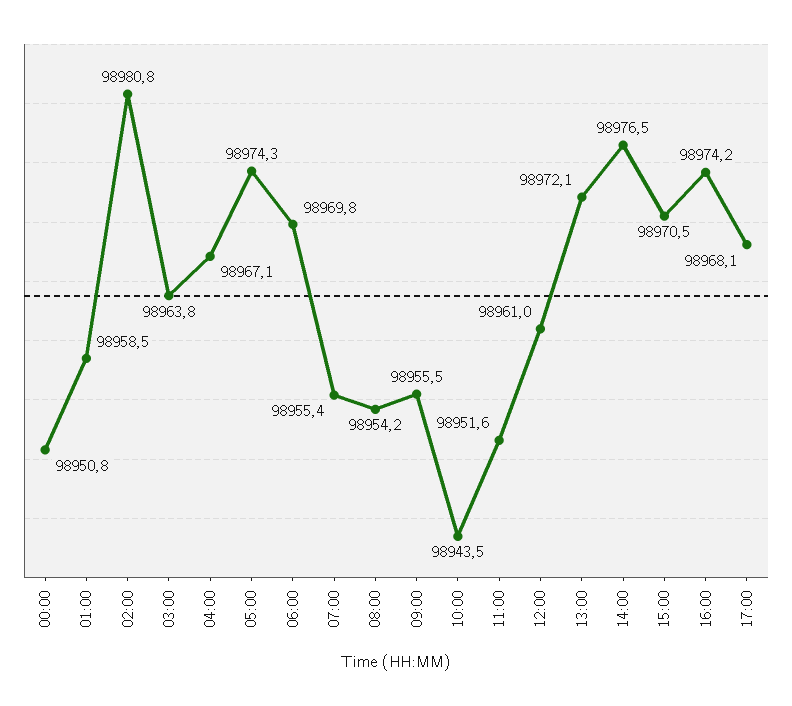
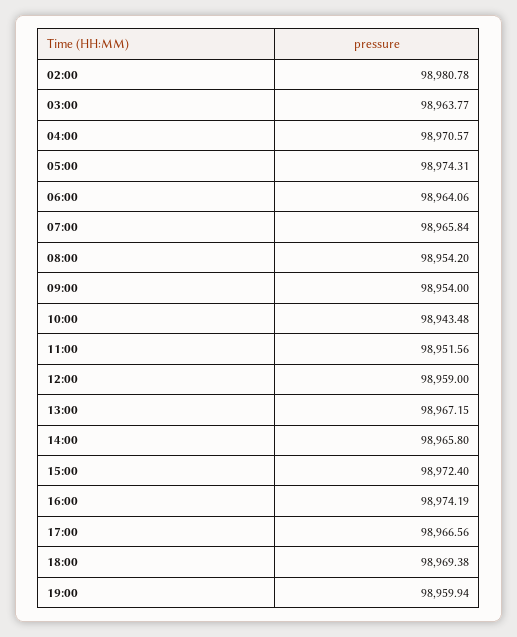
00:00: 98950.8 -> none
01:00: 98958.5 -> none
04:00: 98967.1 -> 98970.57
06:00: 98969.8 -> 98964.06
07:00: 98955.4 -> 98965.84
09:00: 98955.5 -> 98954
12:00: 98961 -> 98959
13:00: 98972.1 -> 98967.15
14:00: 98976.5 -> 98965.8
15:00: 98970.5 -> 98972.4
17:00: 98968.1 -> 98966.56
18:00: none -> 98969.38
19:00: none -> 98959.94

